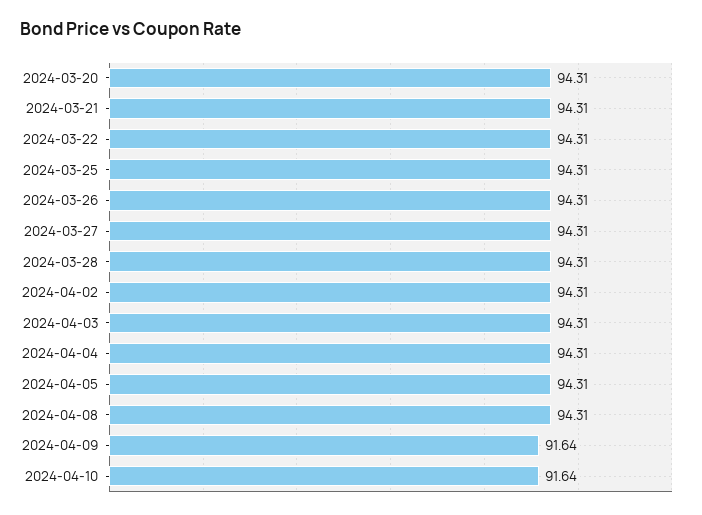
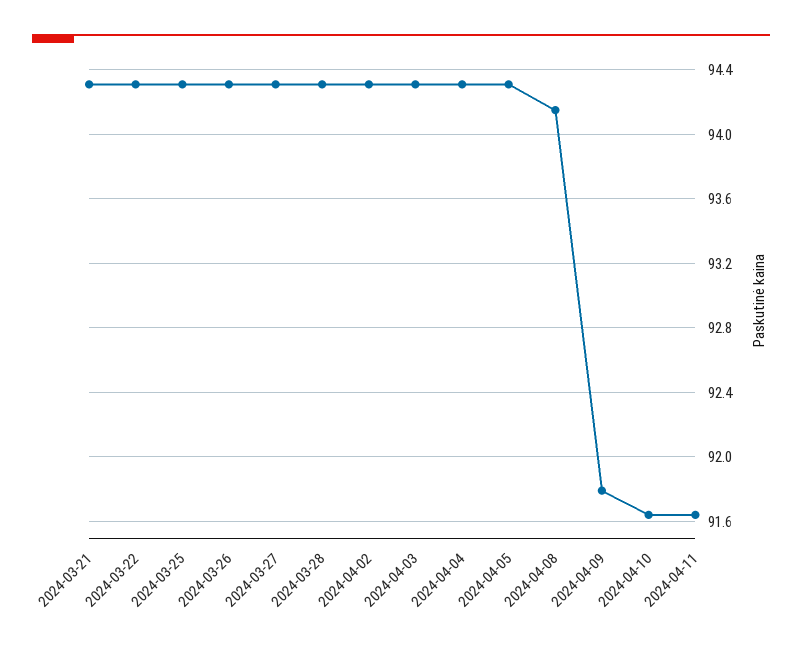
2024-03-20: 94.31 -> none
2024-04-08: 94.31 -> 94.15
2024-04-09: 91.64 -> 91.8
2024-04-11: none -> 91.65

